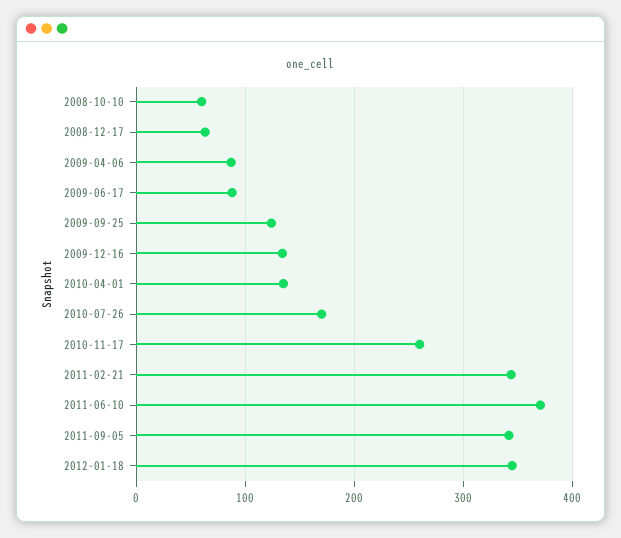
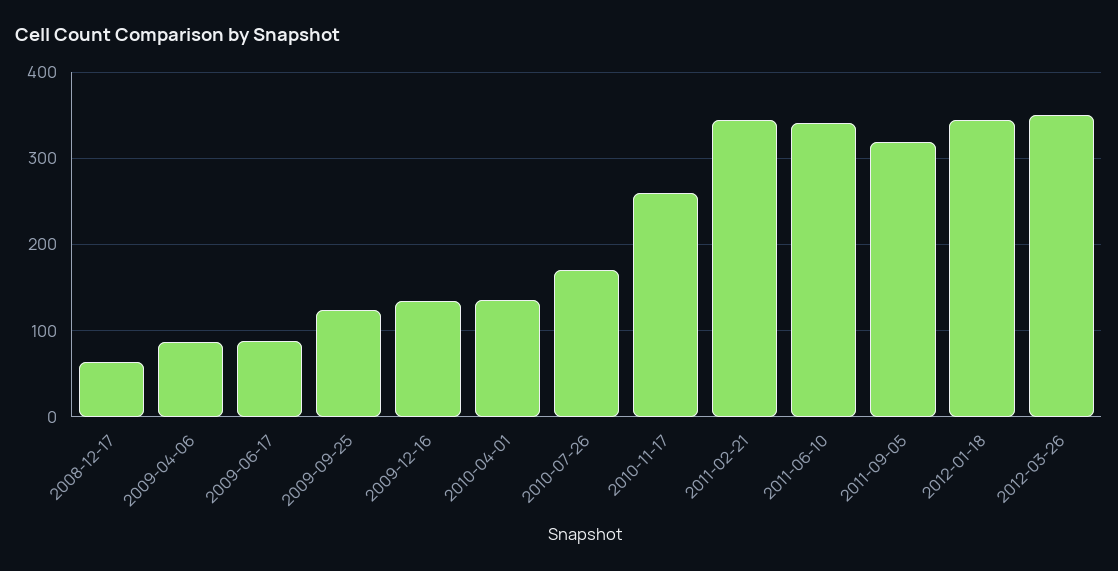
2008-10-10: 60 -> none
2011-06-10: 370 -> 340
2011-09-05: 340 -> 320
2012-03-26: none -> 350

